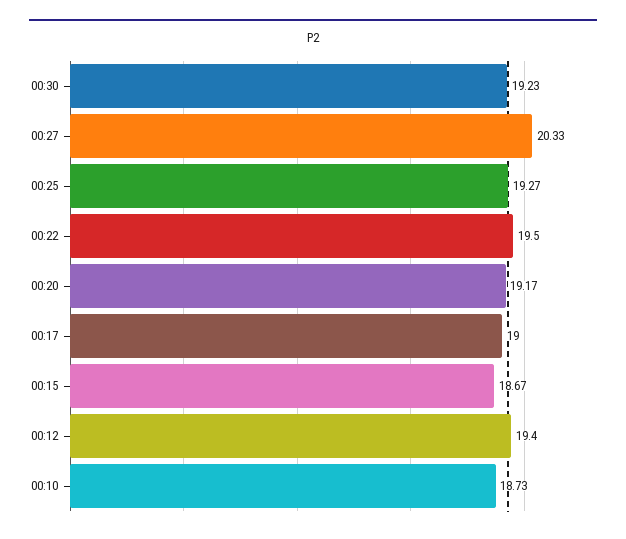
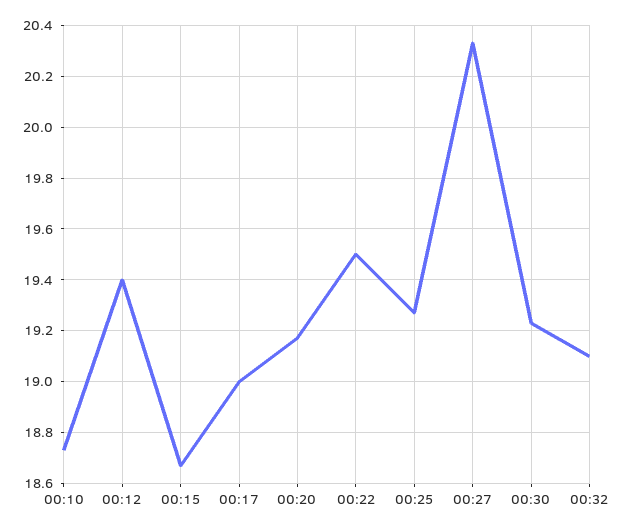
00:32: none -> 19.1

